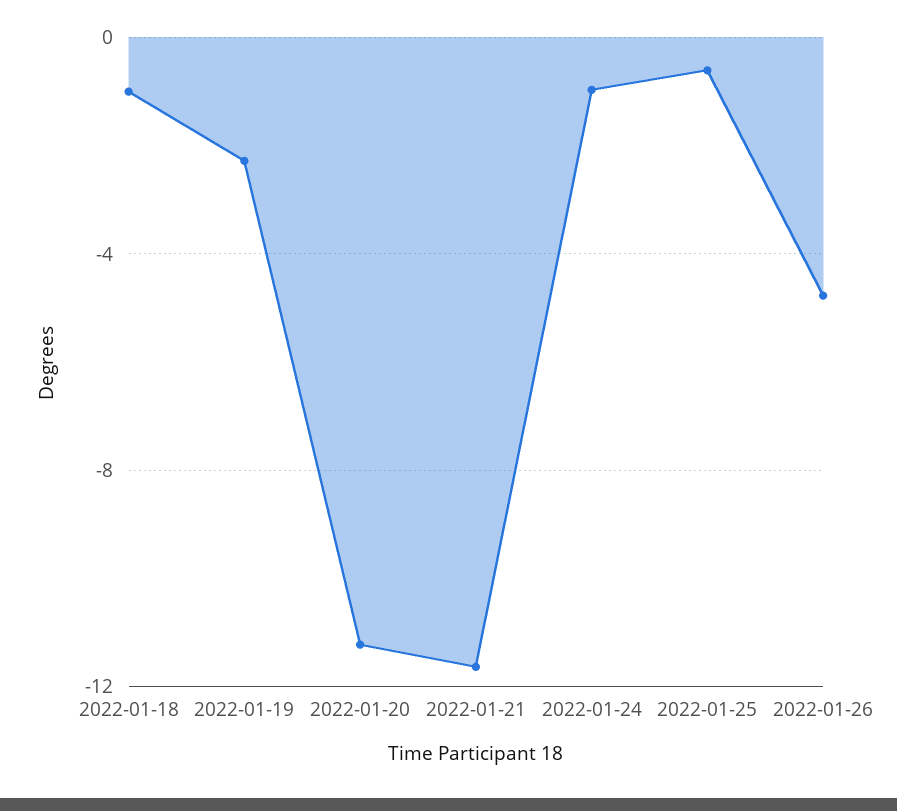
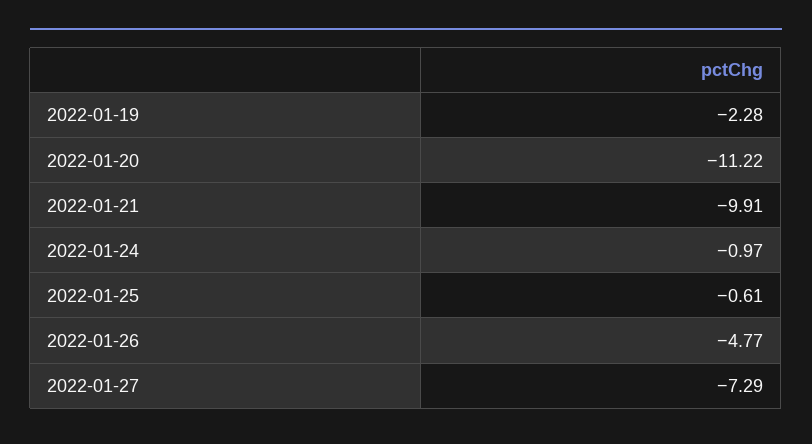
2022-01-18: -1 -> none
2022-01-21: -11.5 -> -9.91
2022-01-27: none -> -7.29

